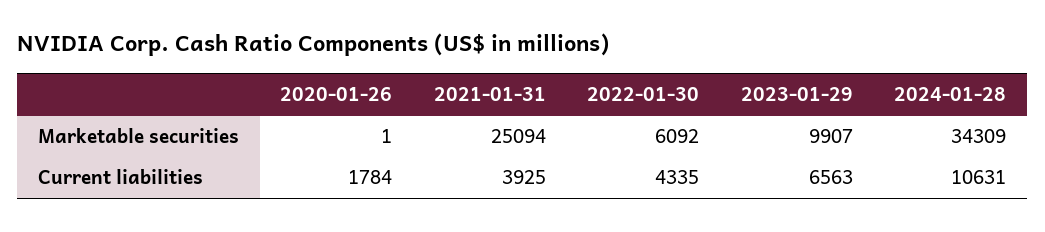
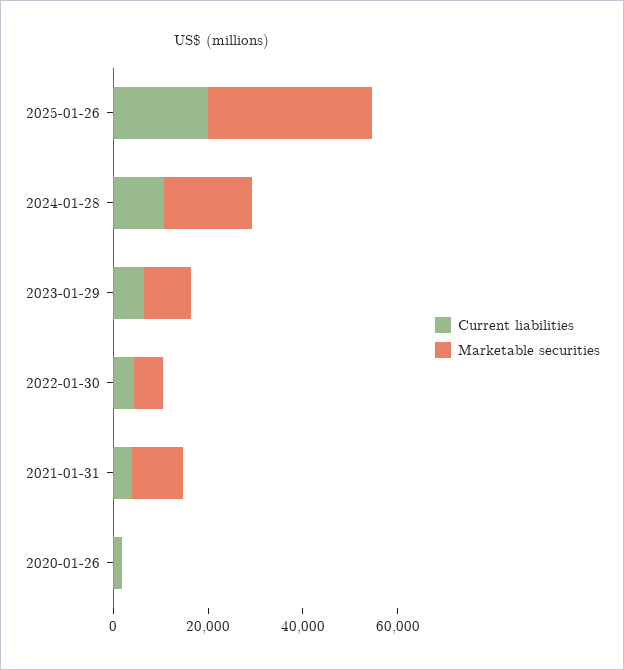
Marketable securities, 2021-01-31: 25094 -> 10000
Marketable securities, 2024-01-28: 34309 -> 20000
Current liabilities, 2025-01-26: none -> 20000
Marketable securities, 2025-01-26: none -> 35000

